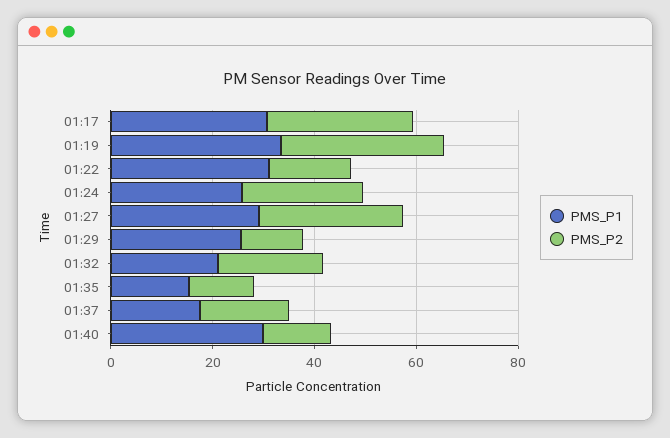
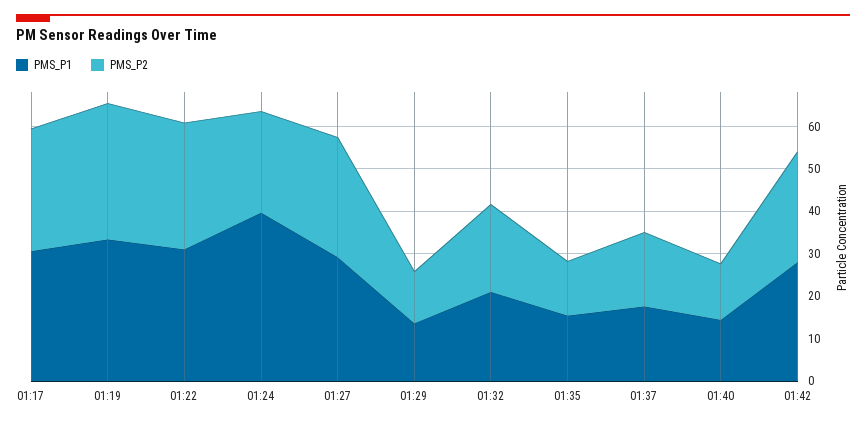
PMS_P2, 01:22: 15 -> 30
PMS_P1, 01:24: 25 -> 40
PMS_P1, 01:29: 25 -> 14
PMS_P1, 01:40: 30 -> 14
PMS_P1, 01:42: none -> 28
PMS_P2, 01:42: none -> 26

